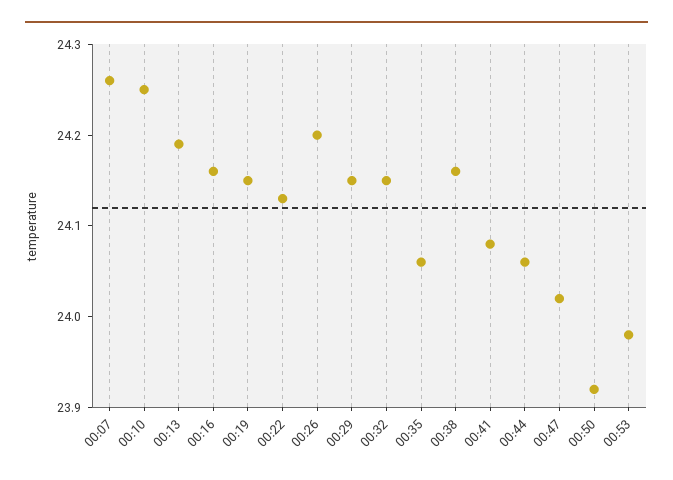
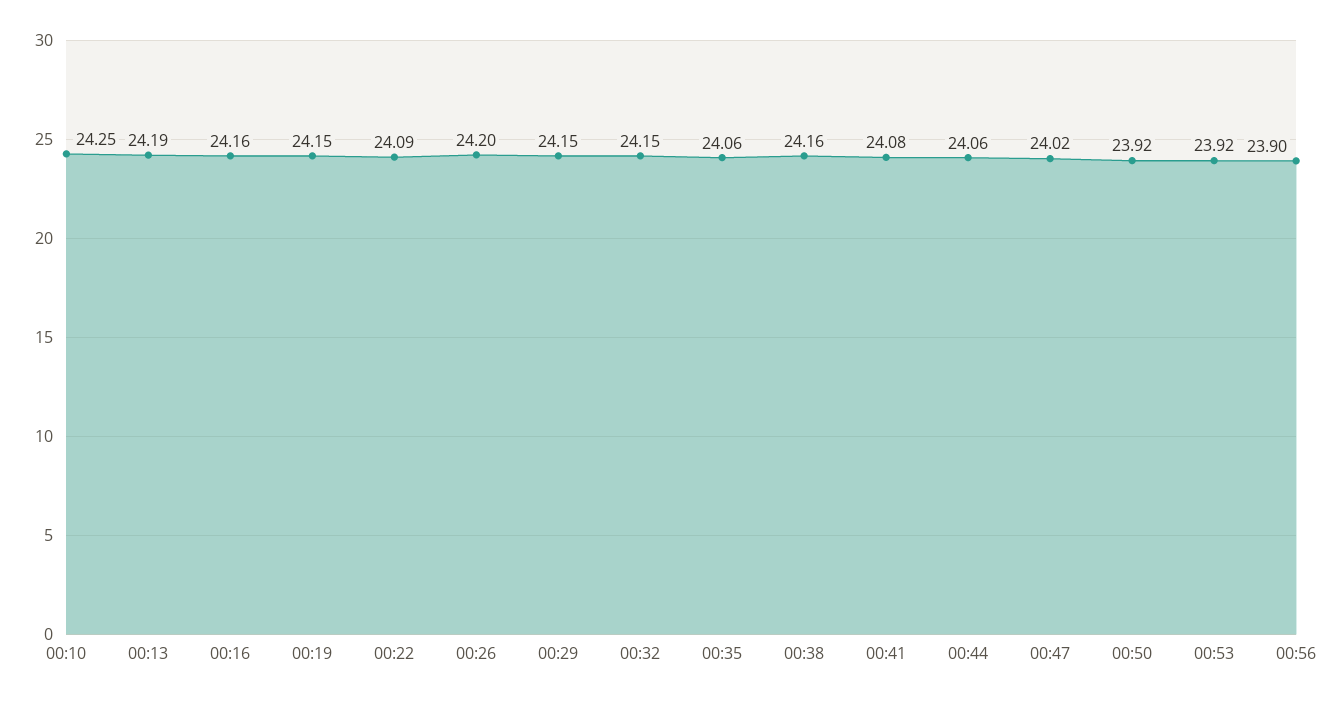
00:07: 24.26 -> none
00:22: 24.13 -> 24.09
00:53: 23.98 -> 23.92
00:56: none -> 23.9

